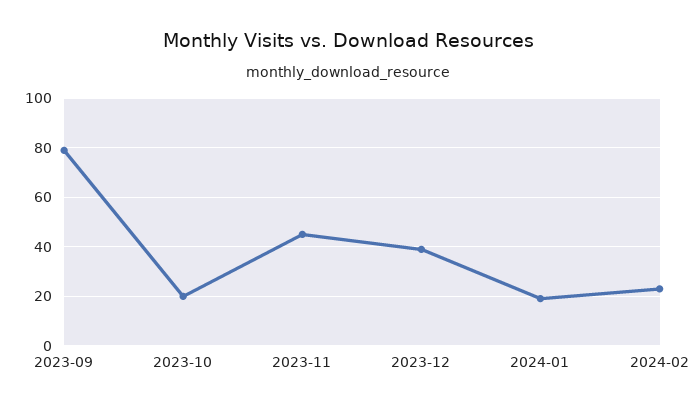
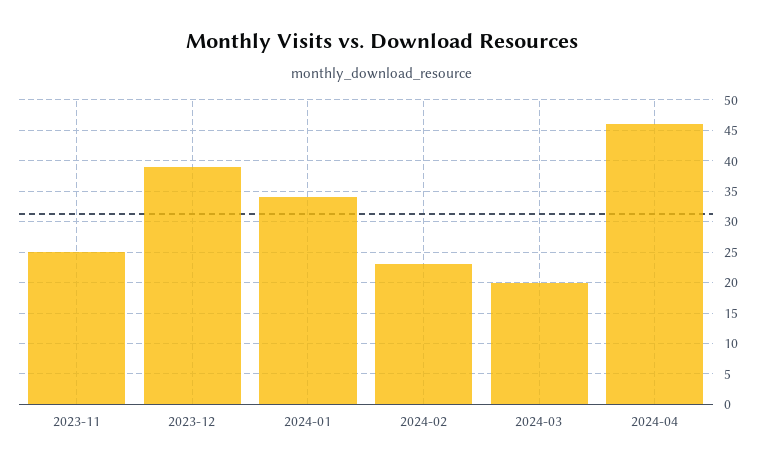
2023-09: 80 -> none
2023-10: 20 -> none
2023-11: 45 -> 25
2024-01: 20 -> 34
2024-03: none -> 20
2024-04: none -> 46

